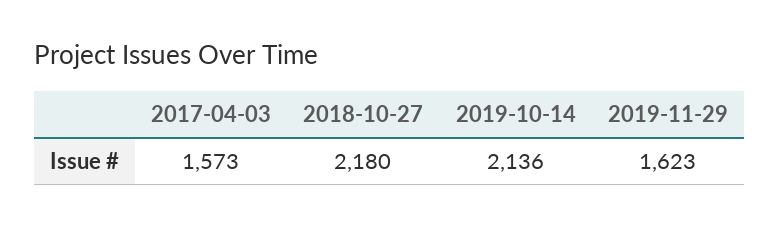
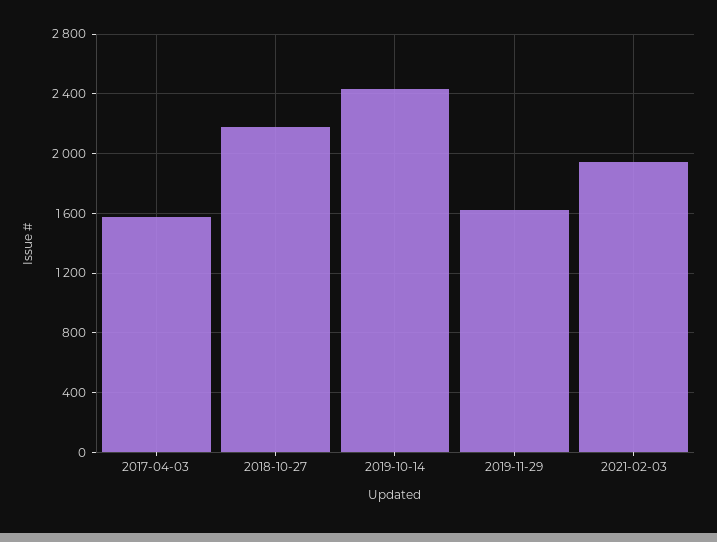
2019-10-14: 2136 -> 2450
2021-02-03: none -> 1950

